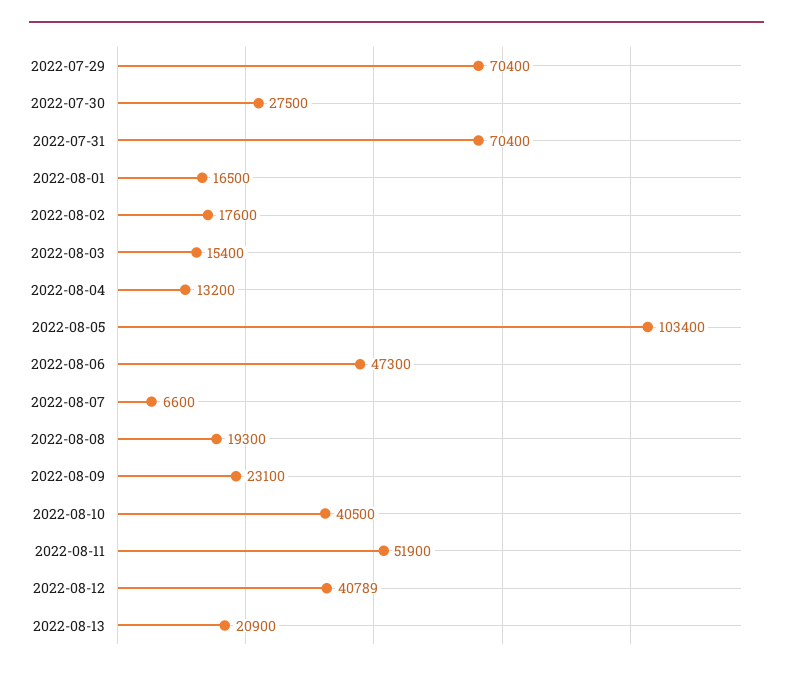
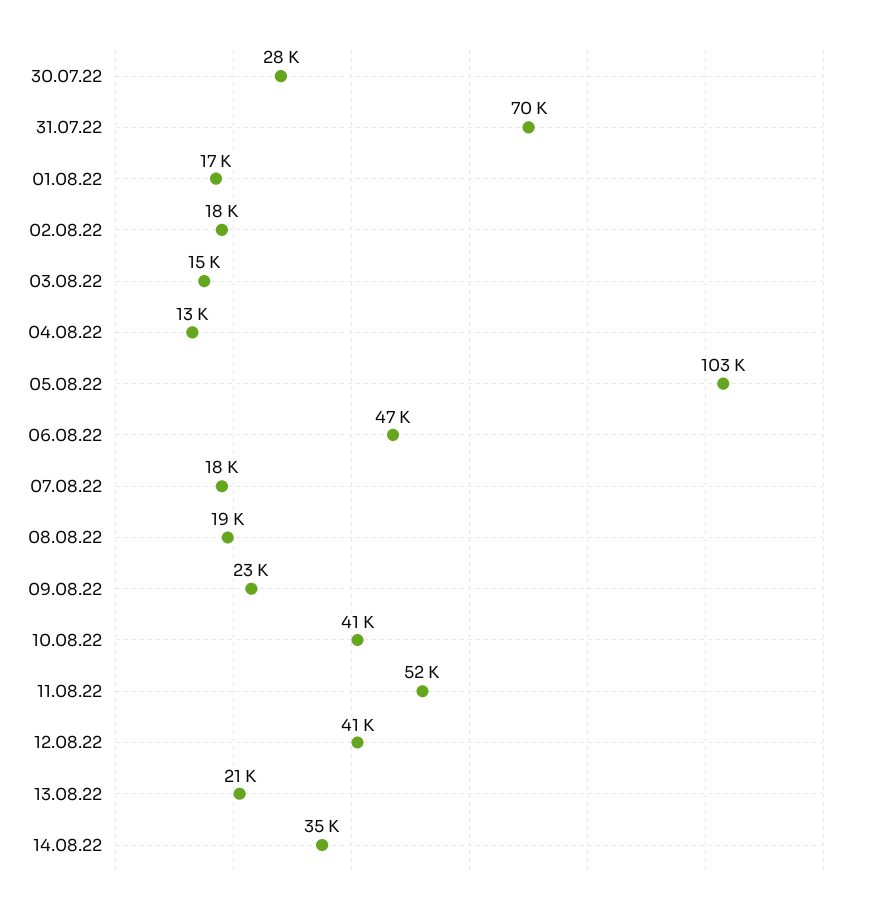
2022-07-29: 70400 -> none
2022-08-07: 6600 -> 18000
14.08.22: none -> 35000

